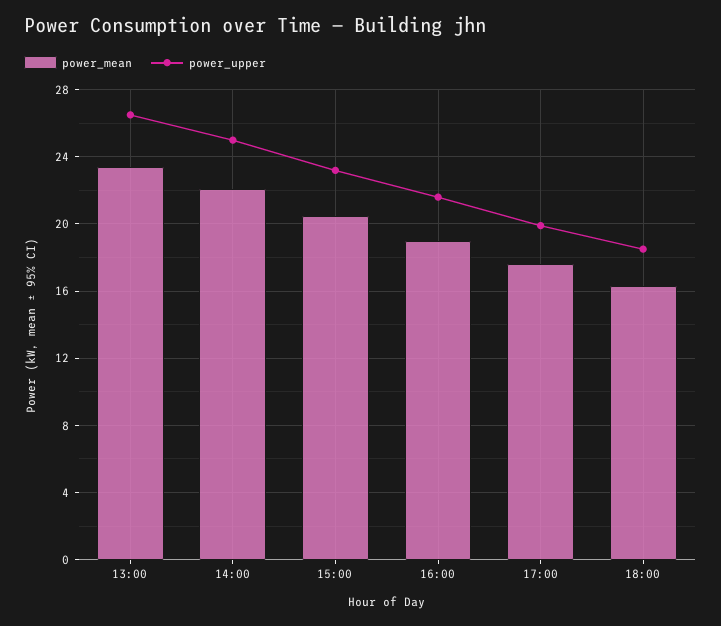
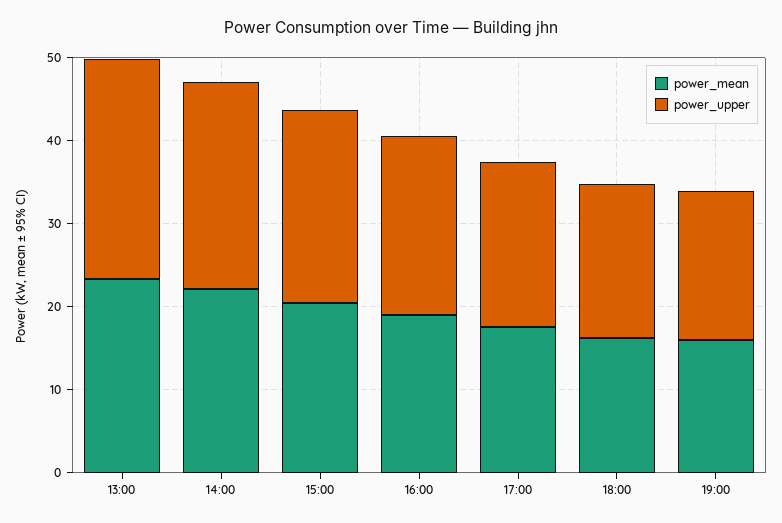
power_mean, 19:00: none -> 16
power_upper, 19:00: none -> 18

